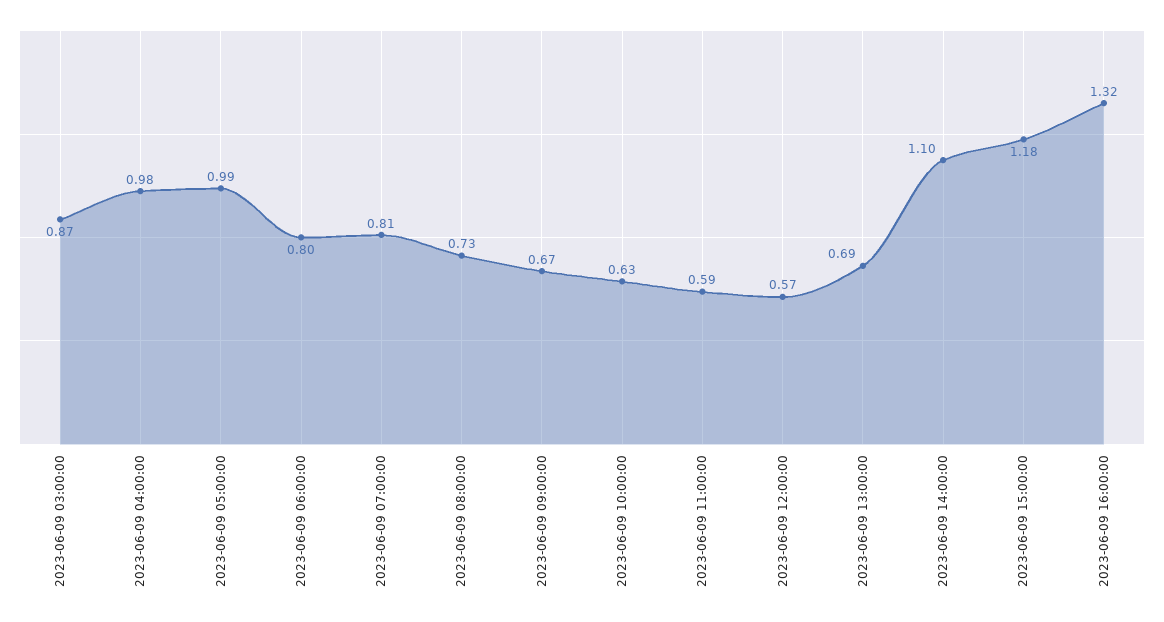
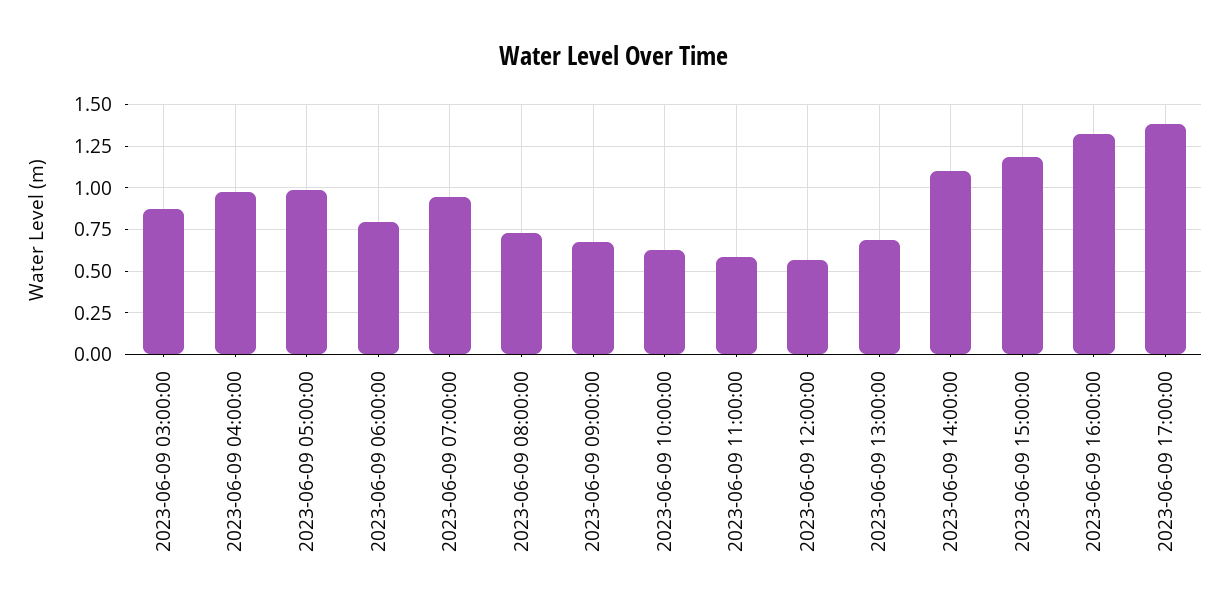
2023-06-09 07:00:00: 0.81 -> 0.95
2023-06-09 17:00:00: none -> 1.4

